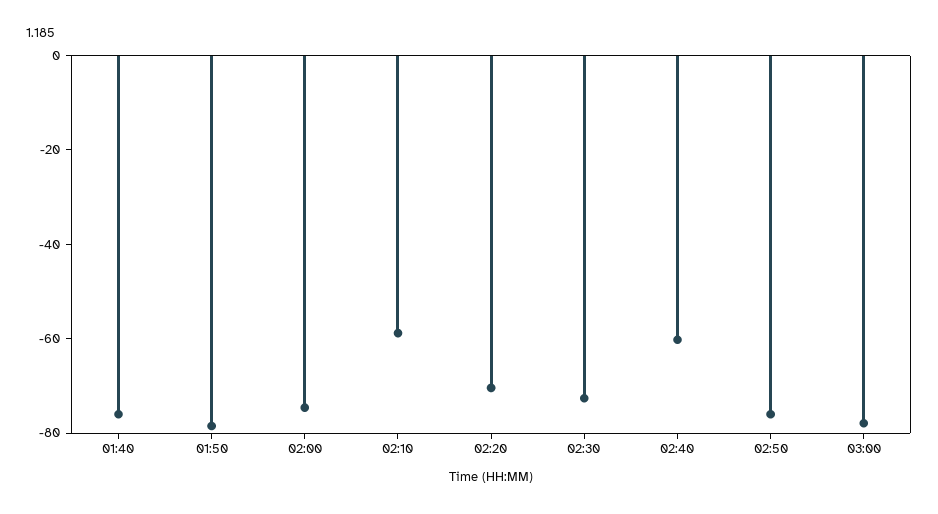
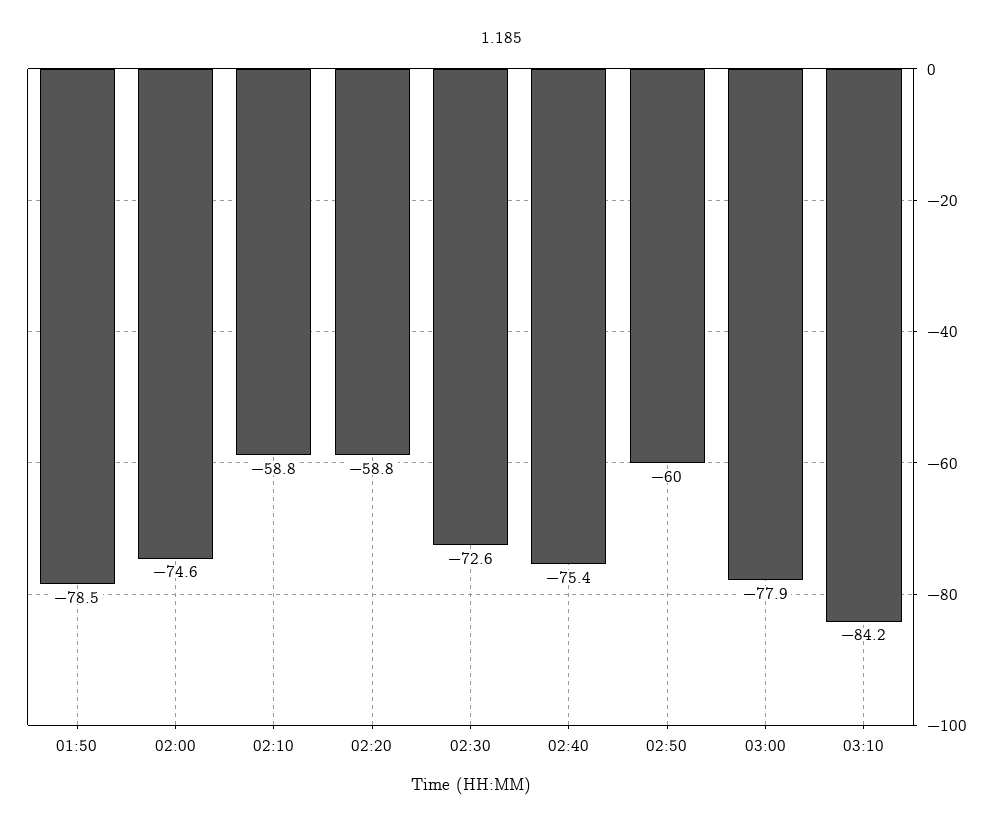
01:40: -75 -> none
02:20: -70 -> -58.8
02:40: -60 -> -75.4
02:50: -75 -> -60
03:10: none -> -84.2

